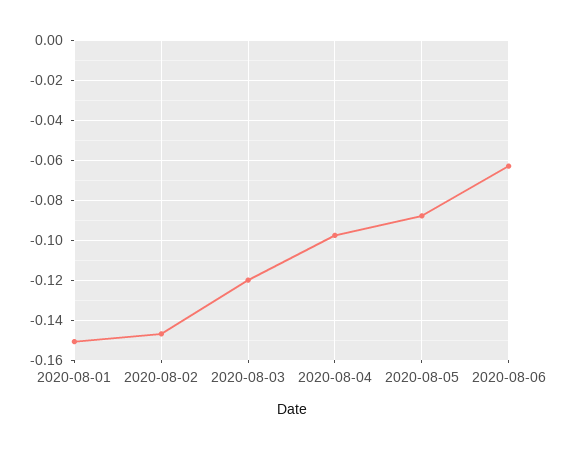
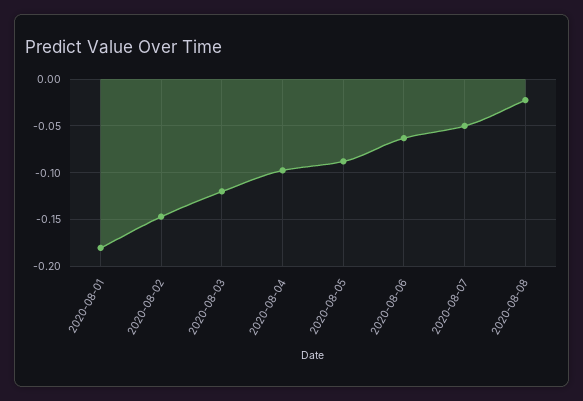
2020-08-01: -0.15 -> -0.18
2020-08-07: none -> -0.05
2020-08-08: none -> -0.02

